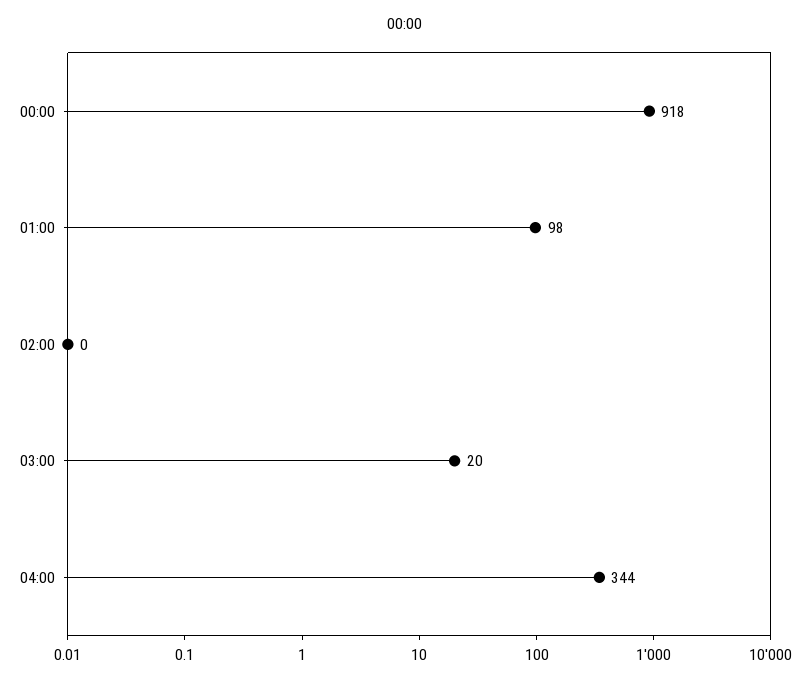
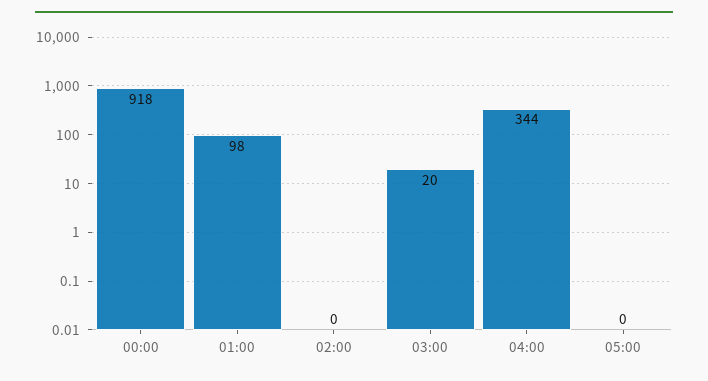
05:00: none -> 0

